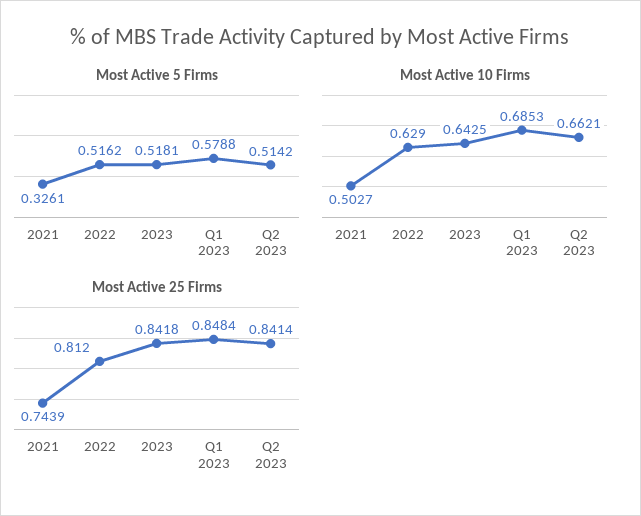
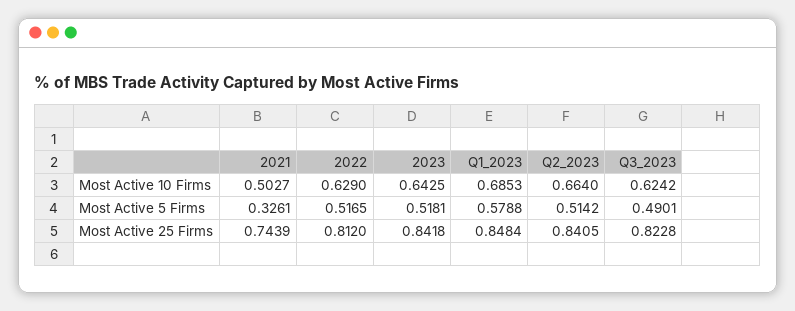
Most Active 5 Firms, 2022: 0.5162 -> 0.5165
Most Active 10 Firms, Q2 2023: 0.6621 -> 0.664
Most Active 25 Firms, Q2 2023: 0.8414 -> 0.8405
Most Active 10 Firms, Q3_2023: none -> 0.6242
Most Active 5 Firms, Q3_2023: none -> 0.4901
Most Active 25 Firms, Q3_2023: none -> 0.8228

